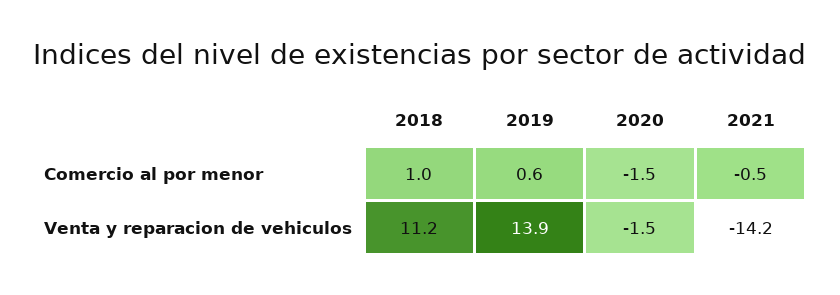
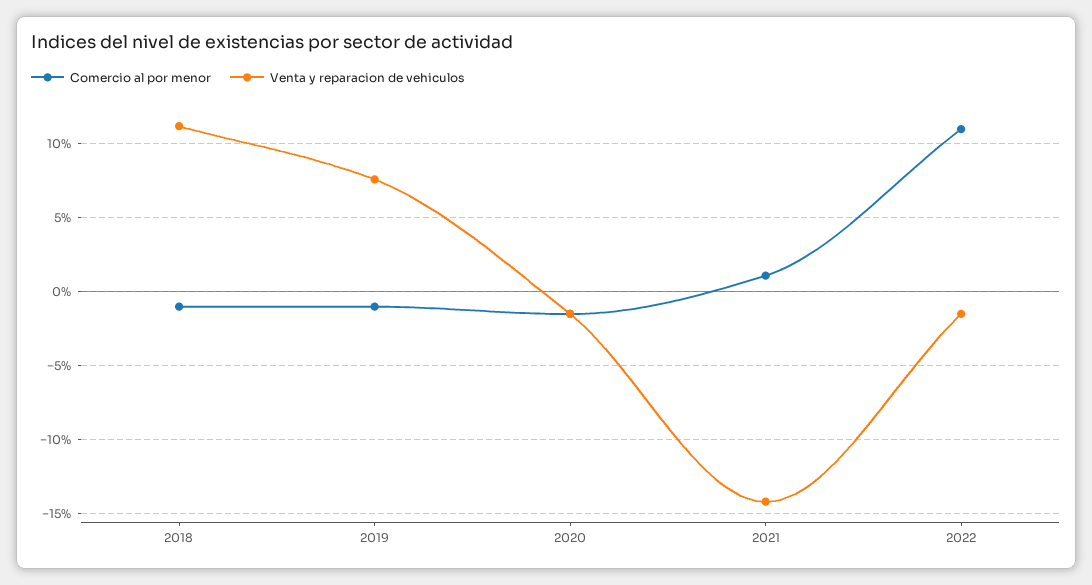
Comercio al por menor, 2018: 1 -> -1
Comercio al por menor, 2019: 0.6 -> -1
Comercio al por menor, 2021: -0.5 -> 1
Venta y reparacion de vehiculos, 2019: 13.9 -> 7.5
Comercio al por menor, 2022: none -> 11
Venta y reparacion de vehiculos, 2022: none -> -1.5

